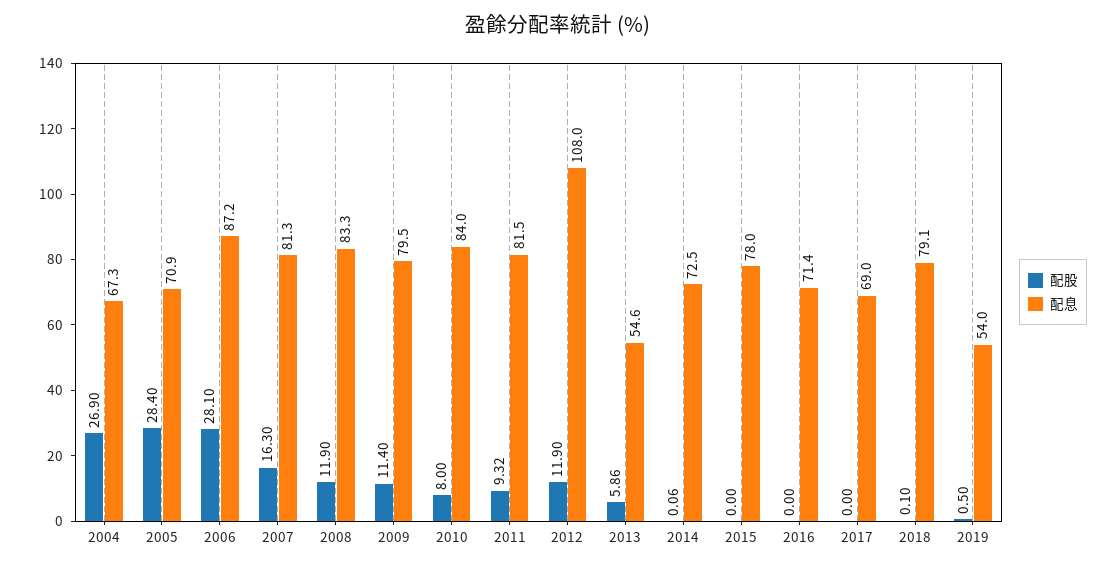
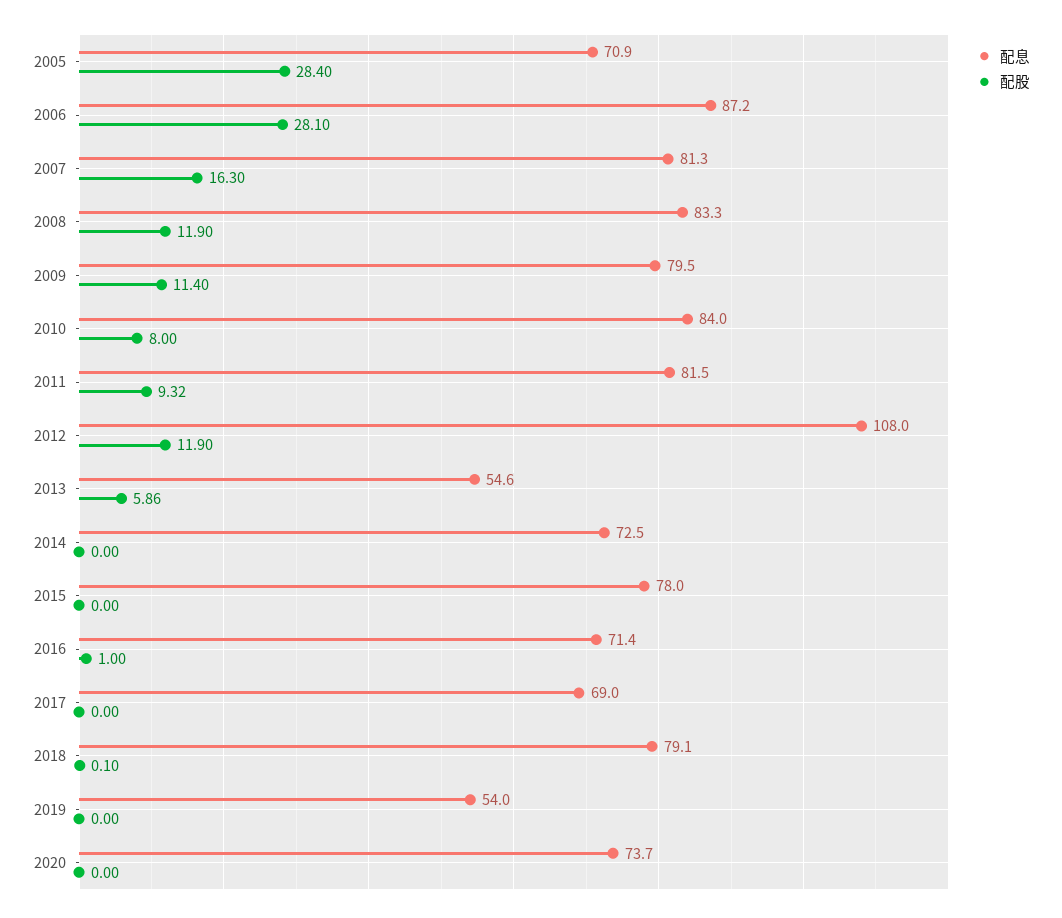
配股, 2004: 26.9 -> none
配息, 2004: 67.3 -> none
配股, 2014: 0.06 -> 0
配股, 2016: 0 -> 1
配股, 2019: 0.5 -> 0
配息, 2020: none -> 73.7
配股, 2020: none -> 0

